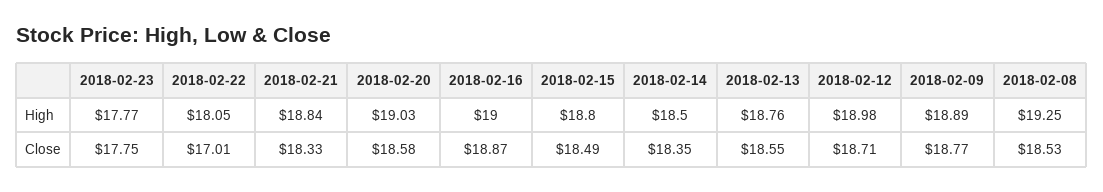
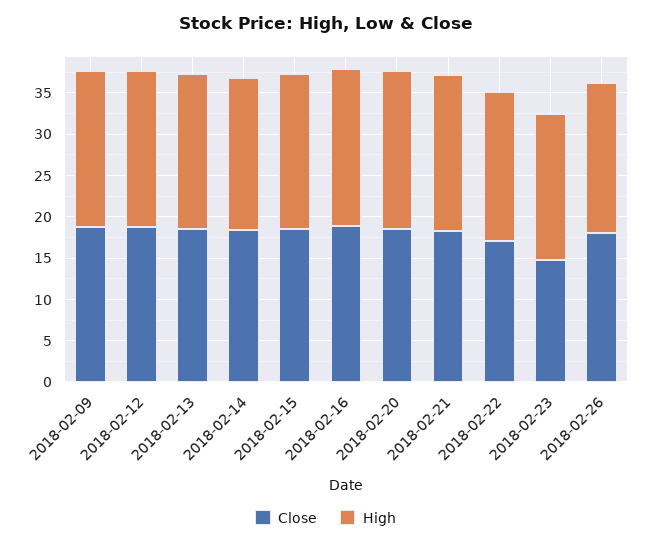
High, 2018-02-08: 19.25 -> none
Close, 2018-02-23: 17.75 -> 15
Close, 2018-02-08: 18.53 -> none
Close, 2018-02-26: none -> 18
High, 2018-02-26: none -> 18

